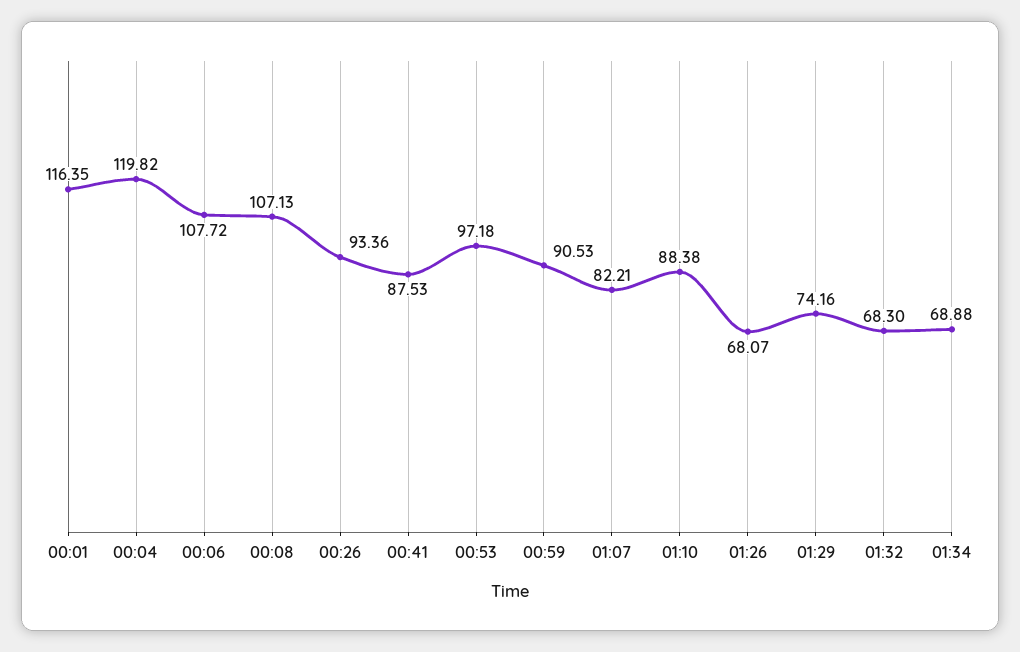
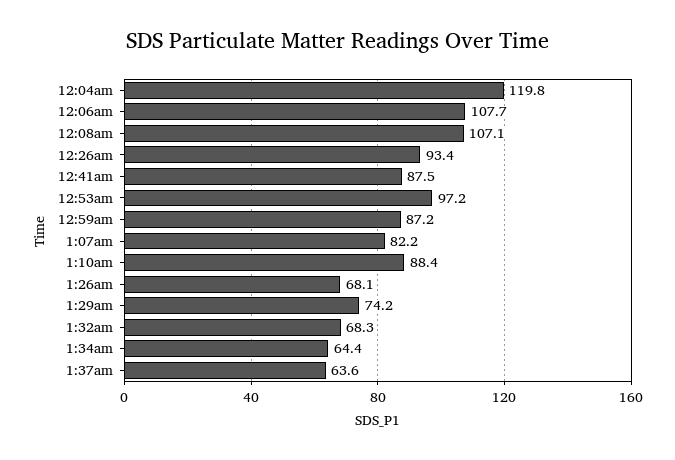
00:01: 116.35 -> none
00:59: 90.53 -> 87.2
01:34: 68.88 -> 64.4
1:37am: none -> 63.6

